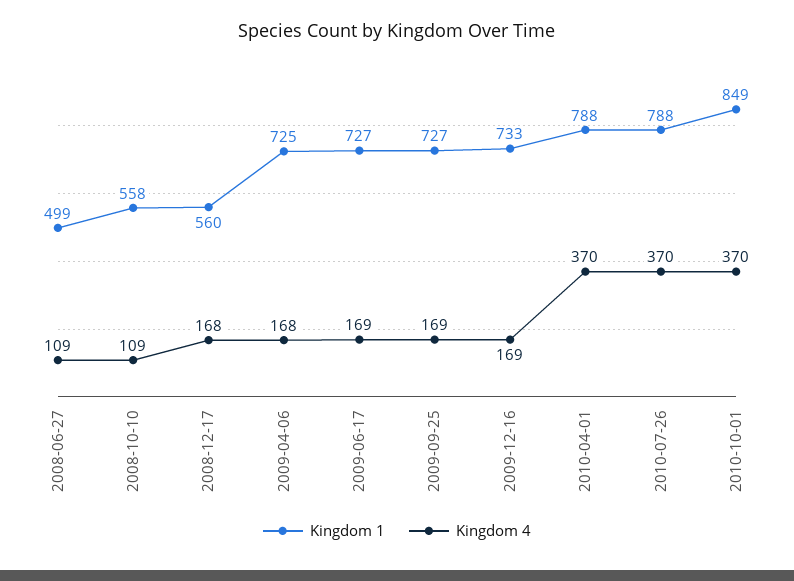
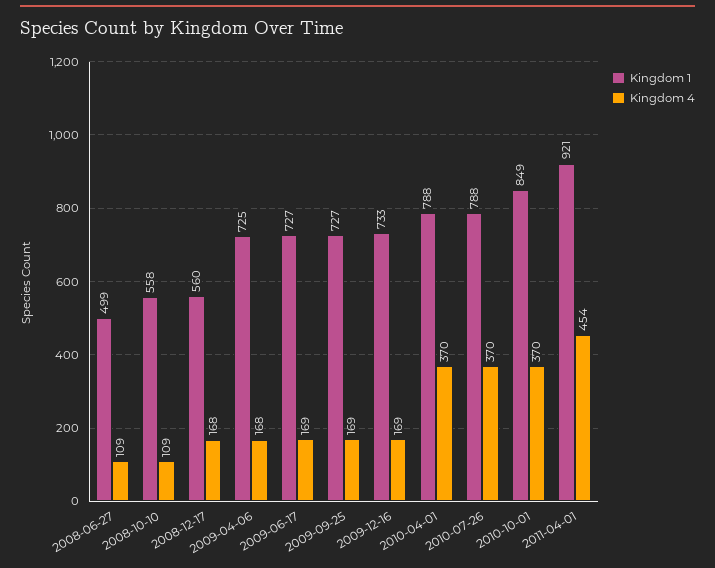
Kingdom 1, 2011-04-01: none -> 921
Kingdom 4, 2011-04-01: none -> 454

